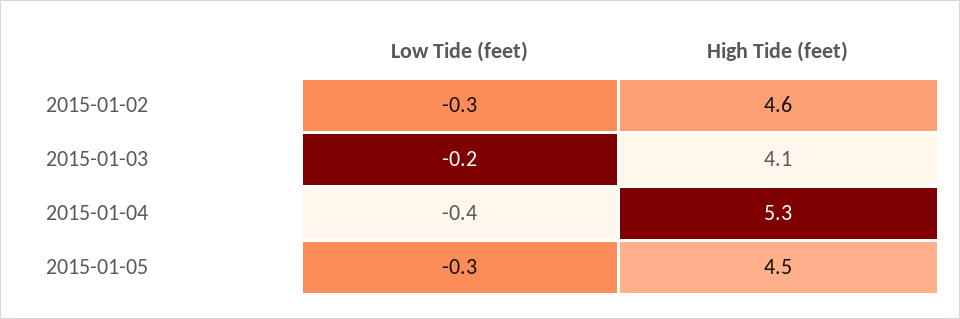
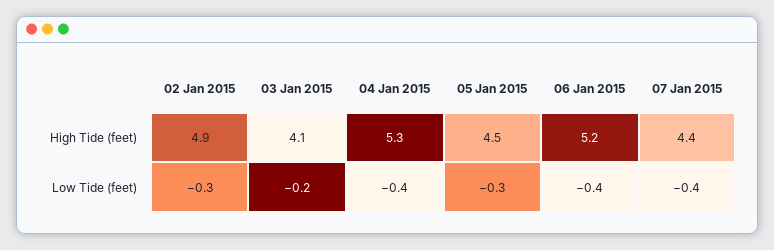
High Tide (feet), 2015-01-02: 4.6 -> 4.9
High Tide (feet), 06 Jan 2015: none -> 5.2
High Tide (feet), 07 Jan 2015: none -> 4.4
Low Tide (feet), 06 Jan 2015: none -> -0.4
Low Tide (feet), 07 Jan 2015: none -> -0.4

